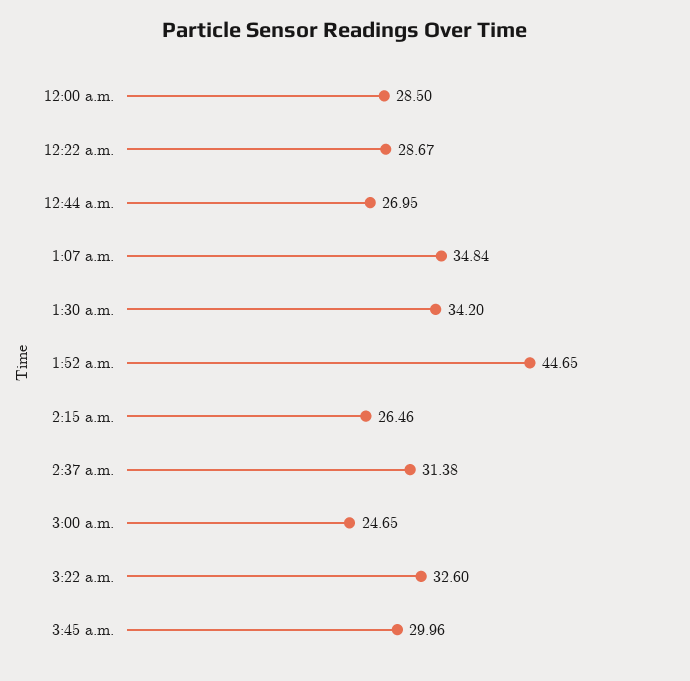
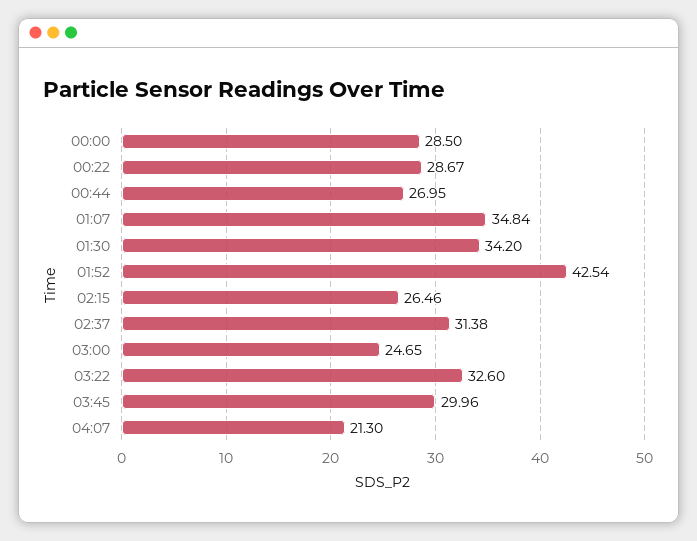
1:52 a.m.: 44.65 -> 42.54
04:07: none -> 21.3

